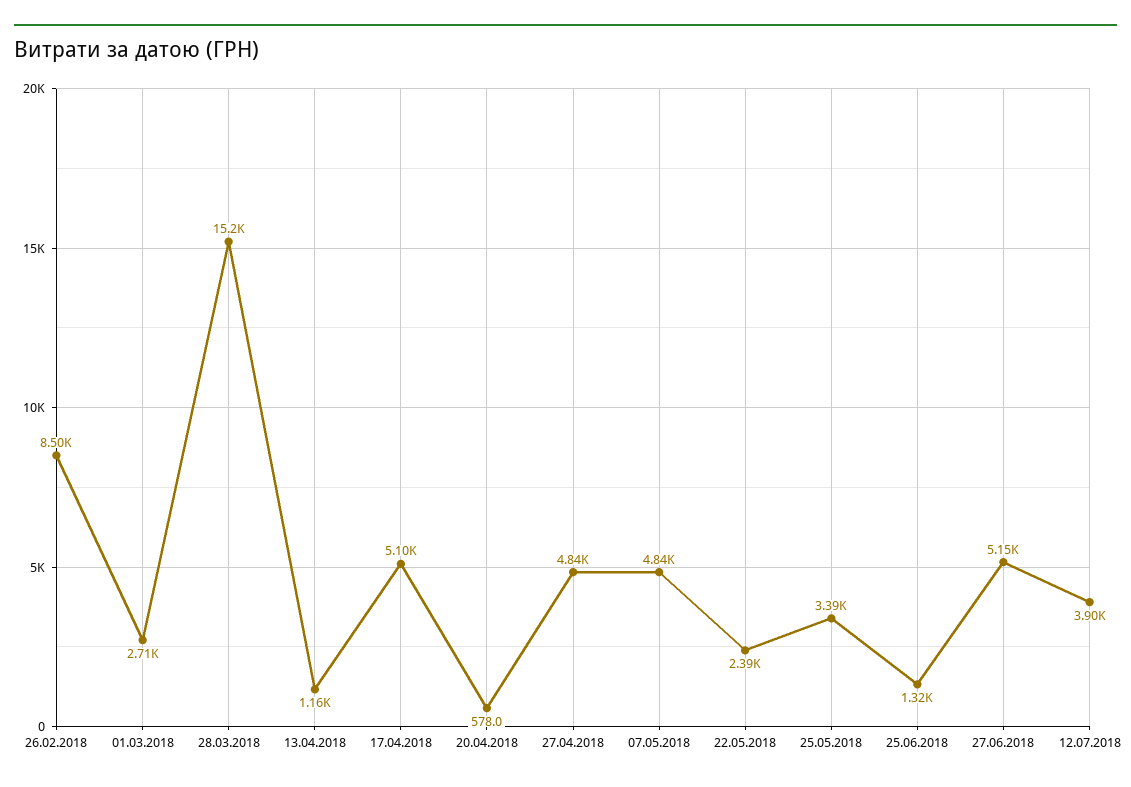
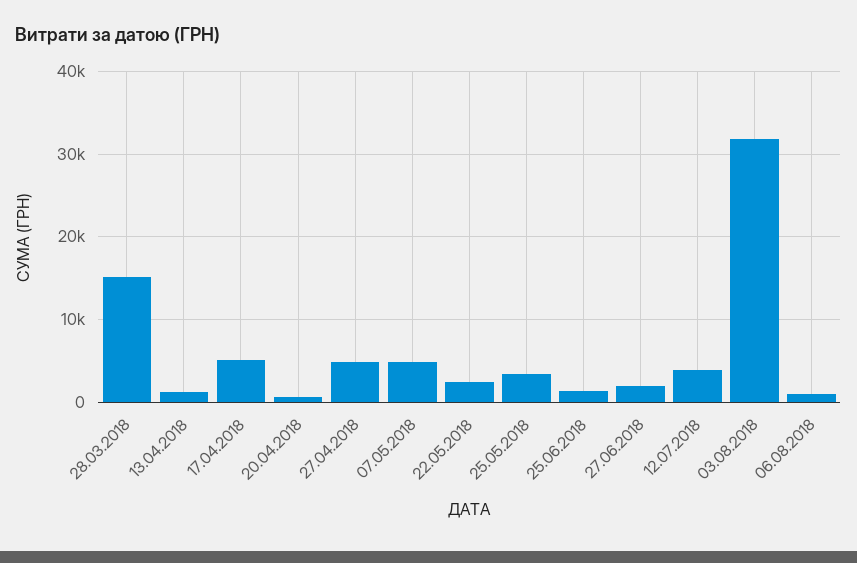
26.02.2018: 8500 -> none
01.03.2018: 2710 -> none
27.06.2018: 5150 -> 2000
03.08.2018: none -> 32000
06.08.2018: none -> 1000

